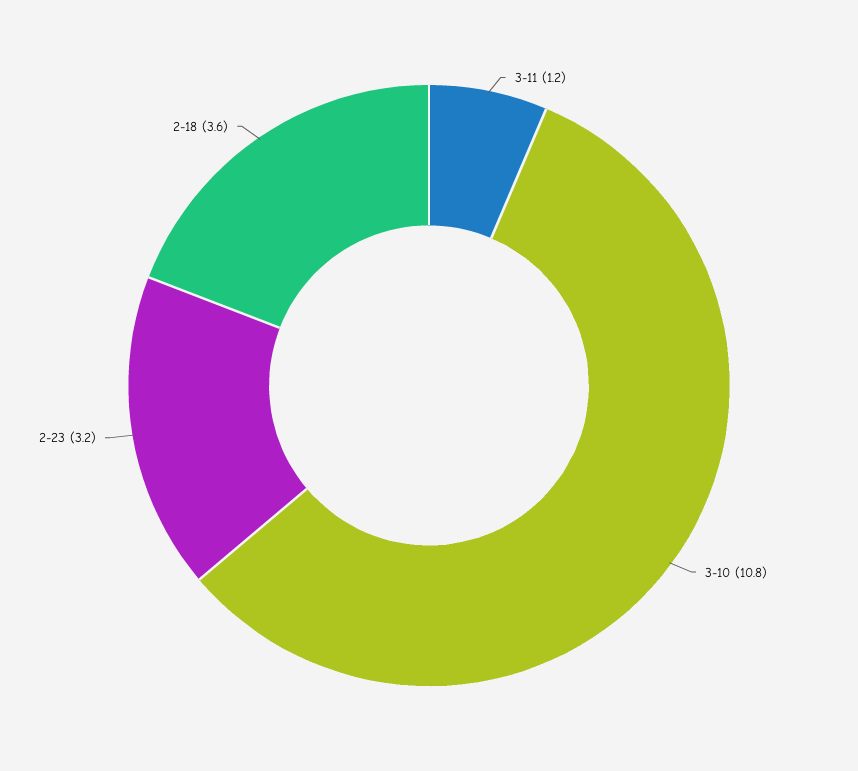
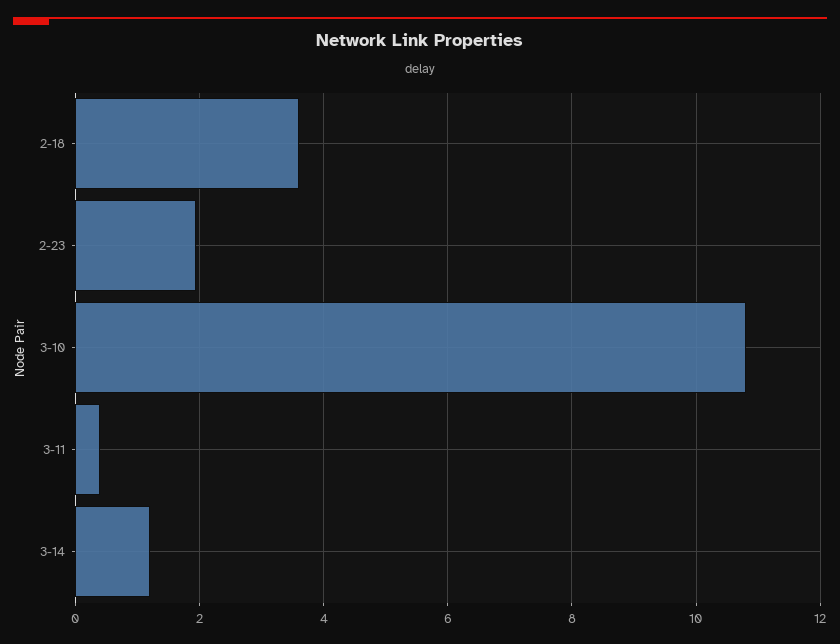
3-11: 1.2 -> 0.4
2-23: 3.2 -> 2
3-14: none -> 1.2

